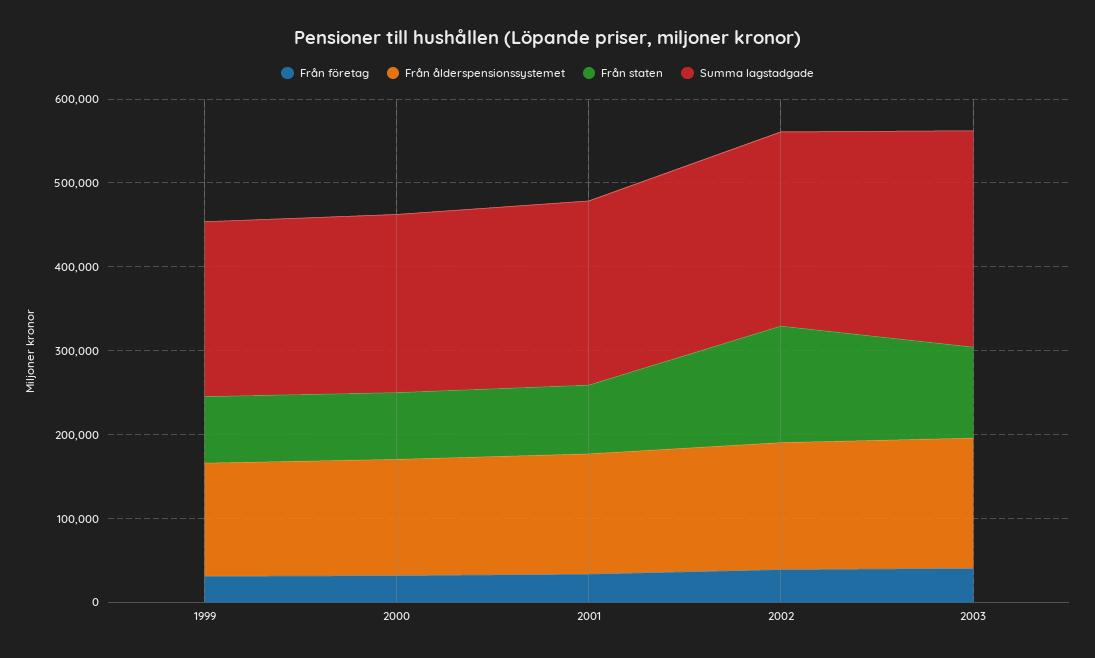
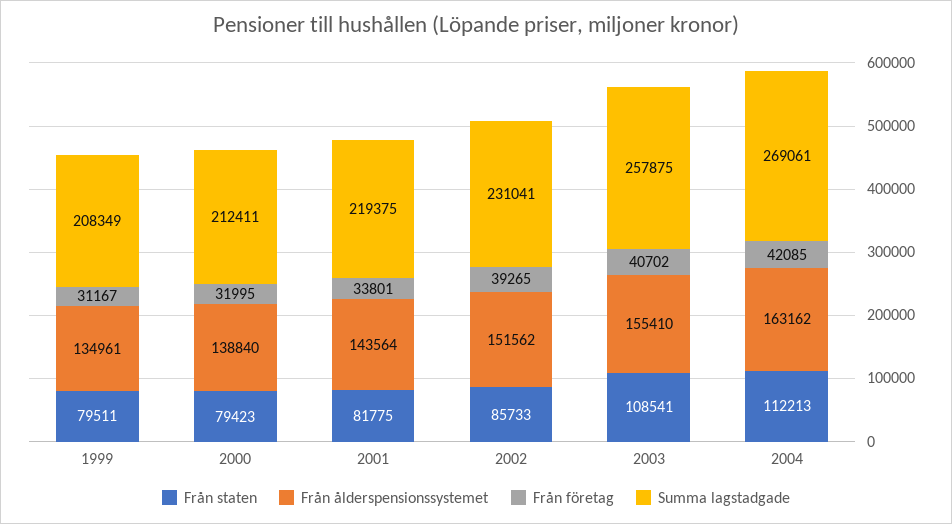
Från staten, 2002: 140000 -> 85733
Från staten, 2004: none -> 112213
Från ålderspensionssystemet, 2004: none -> 163162
Från företag, 2004: none -> 42085
Summa lagstadgade, 2004: none -> 269061

